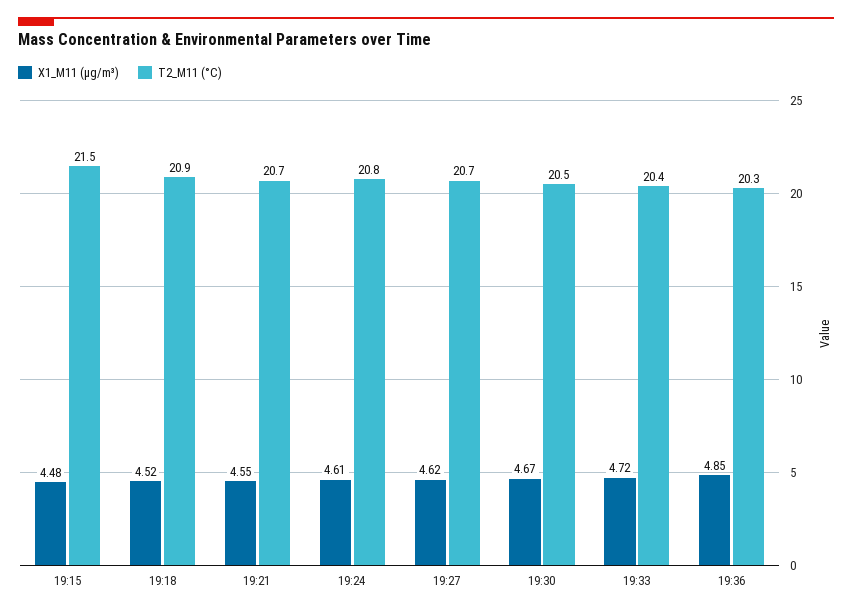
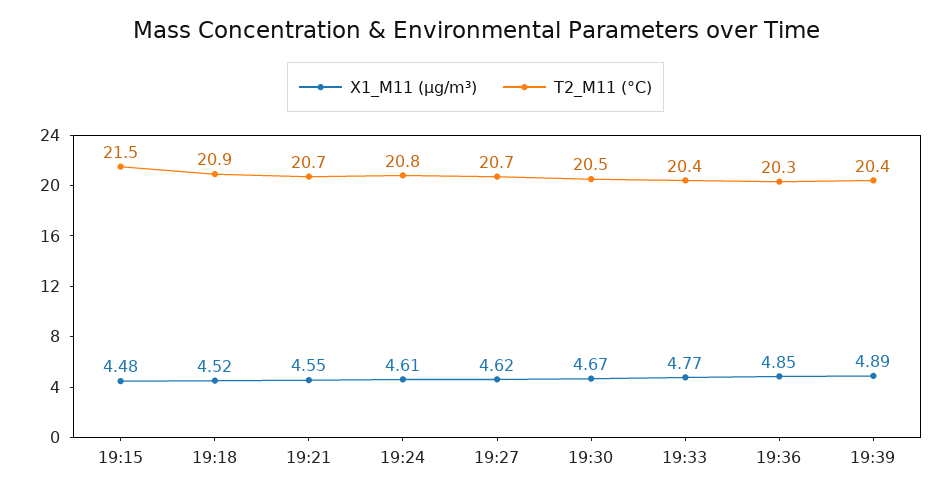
X1_M11 (μg/m³), 19:33: 4.72 -> 4.77
X1_M11 (μg/m³), 19:39: none -> 4.89
T2_M11 (°C), 19:39: none -> 20.4

